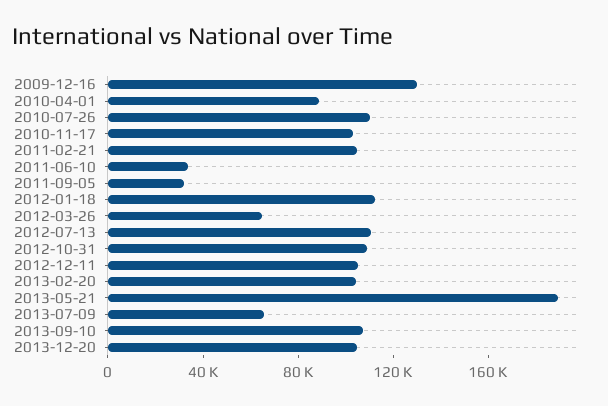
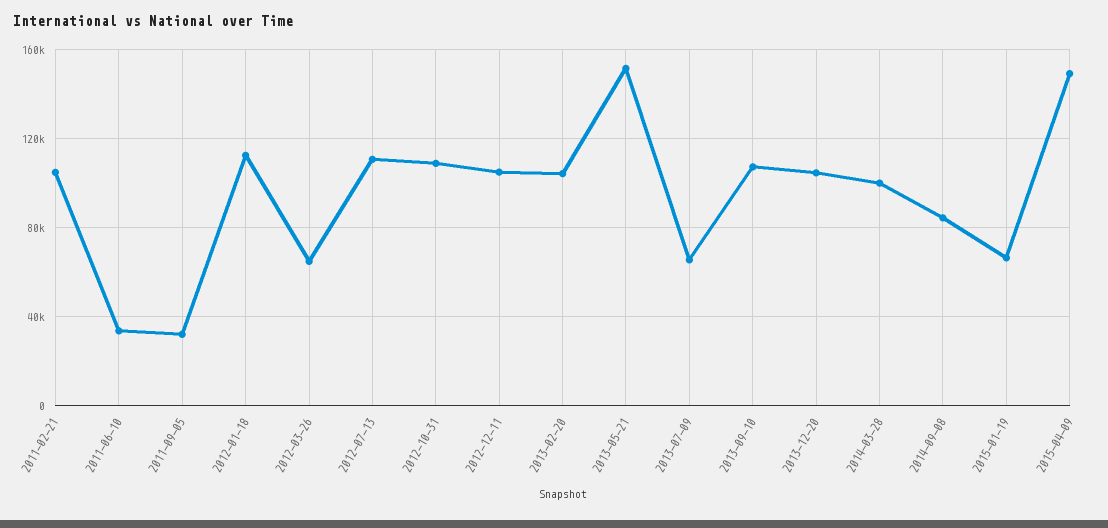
2009-12-16: 130000 -> none
2010-04-01: 90000 -> none
2010-07-26: 110000 -> none
2010-11-17: 100000 -> none
2013-05-21: 190000 -> 150000
2014-03-28: none -> 100000
2014-09-08: none -> 85000
2015-01-19: none -> 65000
2015-04-09: none -> 150000

